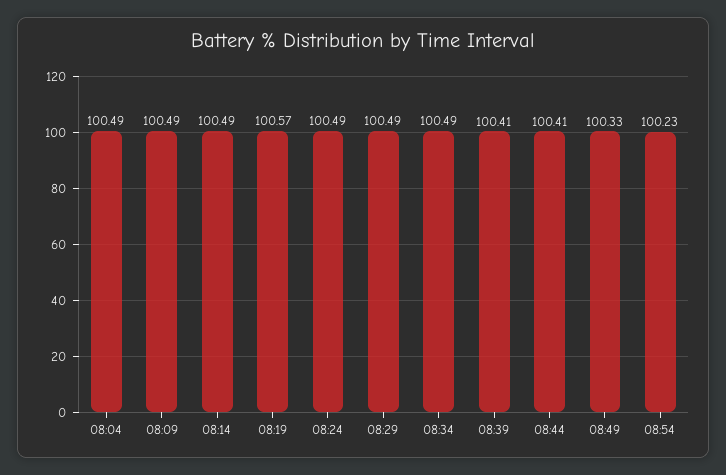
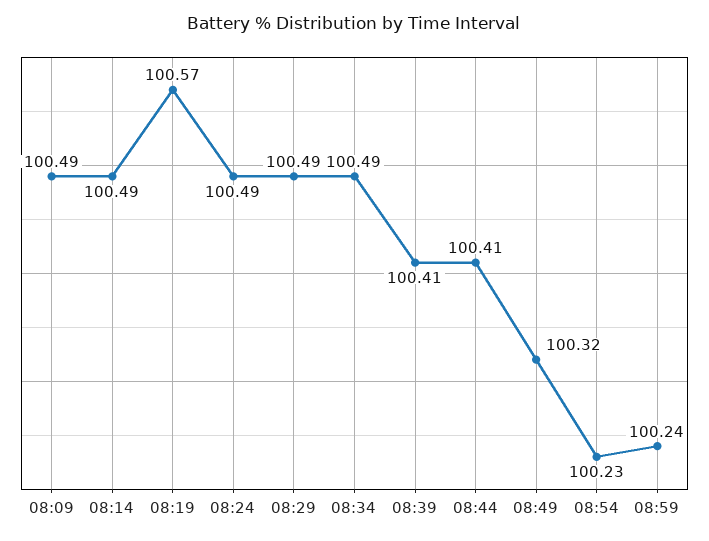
08:04: 100.49 -> none
08:49: 100.33 -> 100.32
08:59: none -> 100.24

